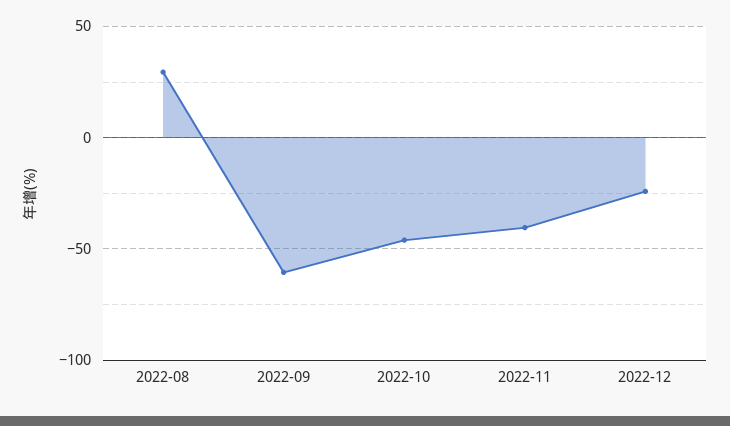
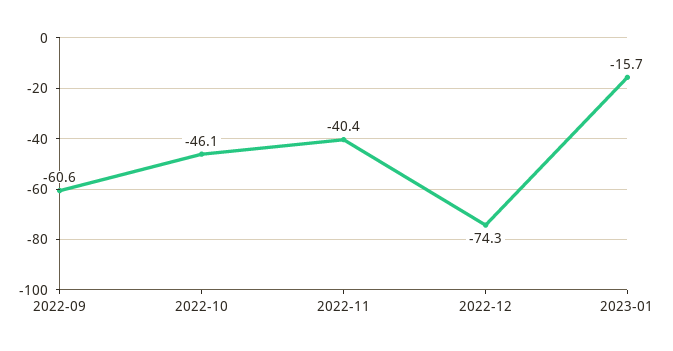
2022-08: 30 -> none
2022-12: -25 -> -74.3
2023-01: none -> -15.7

